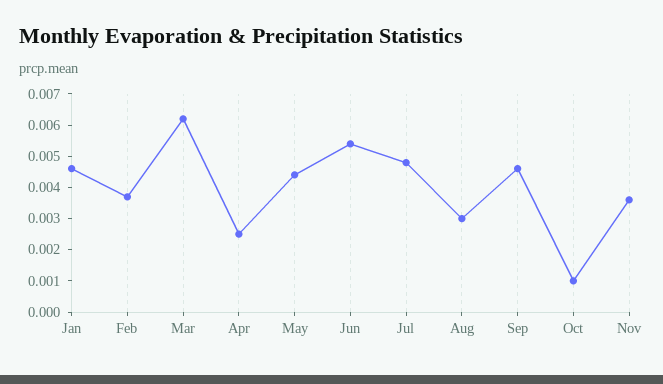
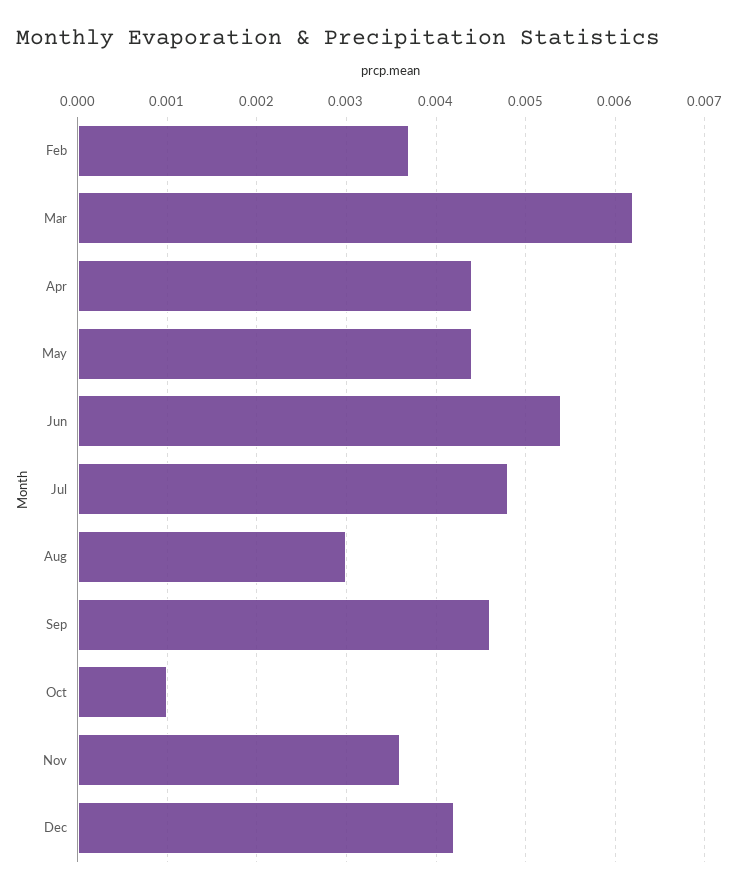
Jan: 0.0045 -> none
Apr: 0.0025 -> 0.0044
Dec: none -> 0.0042

